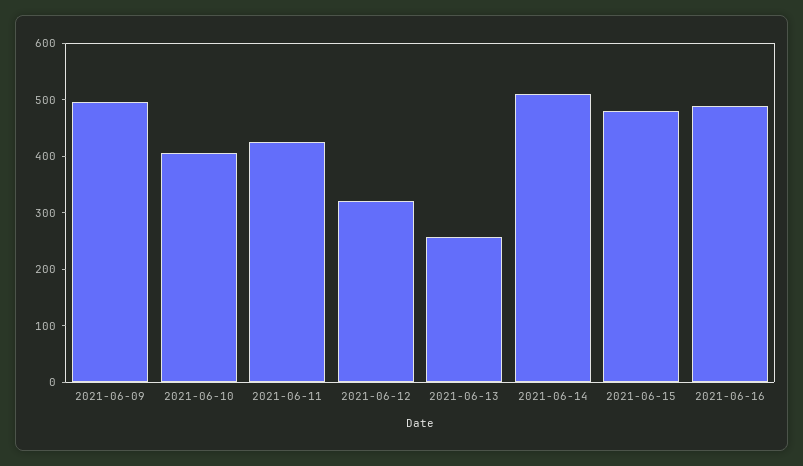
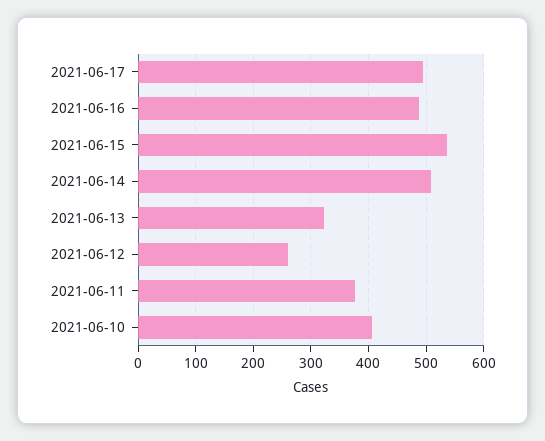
2021-06-09: 500 -> none
2021-06-11: 420 -> 380
2021-06-12: 320 -> 260
2021-06-13: 260 -> 320
2021-06-15: 480 -> 540
2021-06-17: none -> 500

